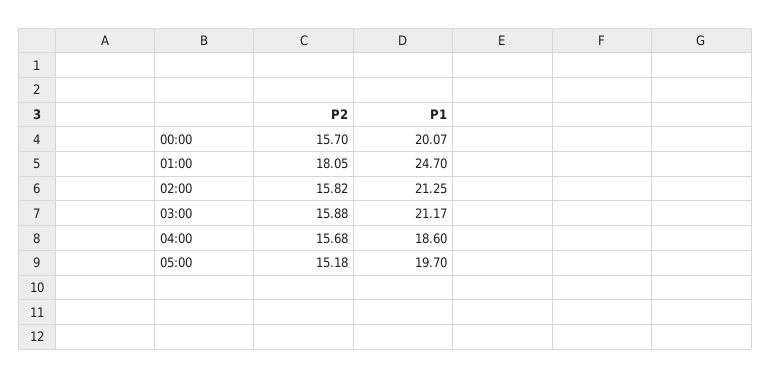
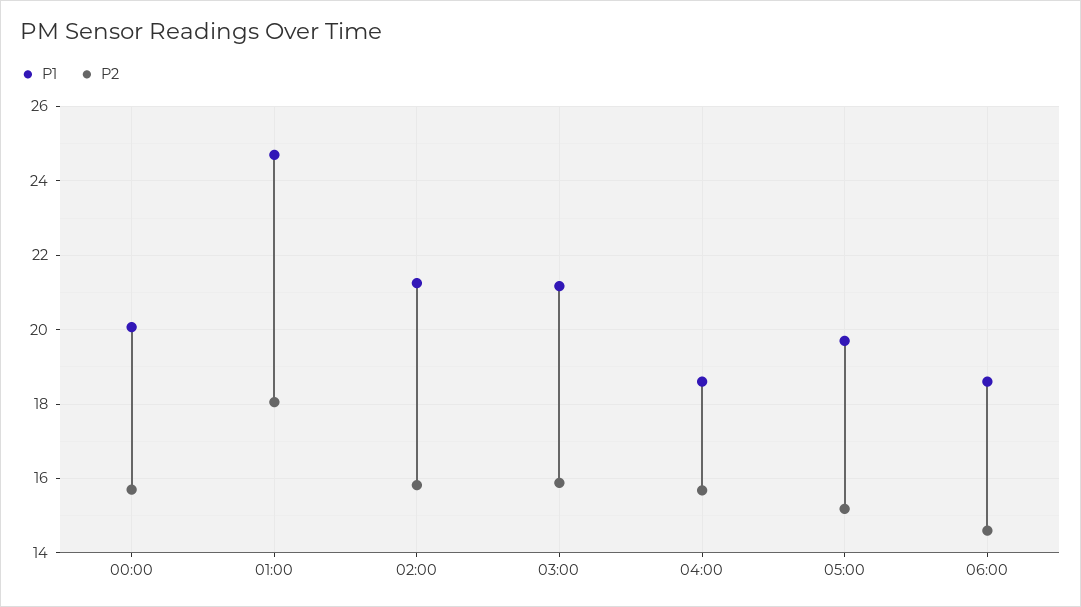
P1, 06:00: none -> 18.6
P2, 06:00: none -> 14.6

